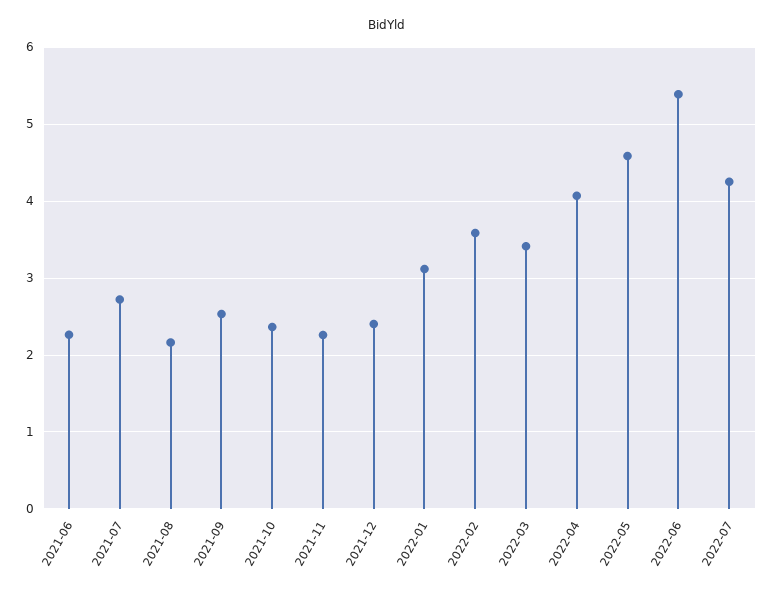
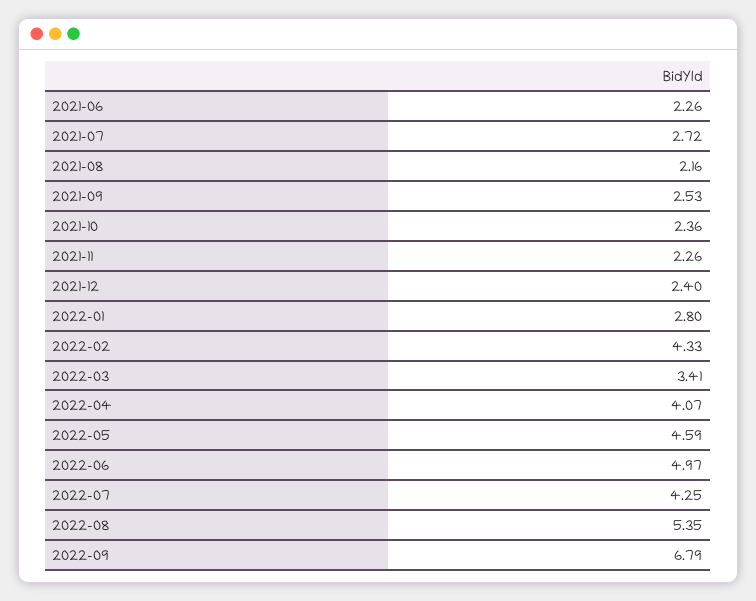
2022-01: 3.1 -> 2.8
2022-02: 3.6 -> 4.33
2022-06: 5.4 -> 4.97
2022-08: none -> 5.35
2022-09: none -> 6.79

